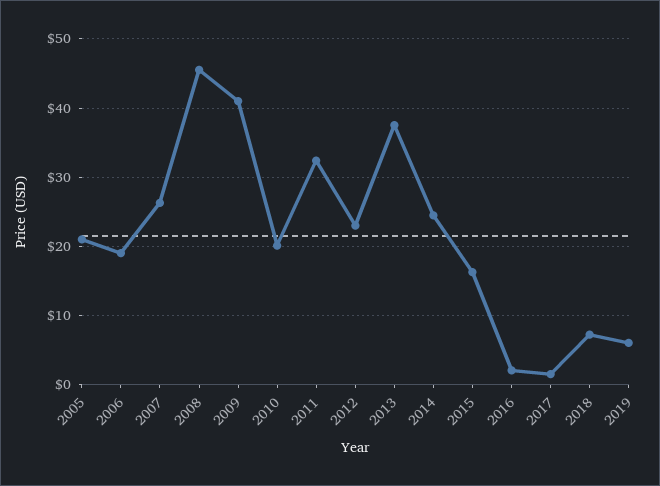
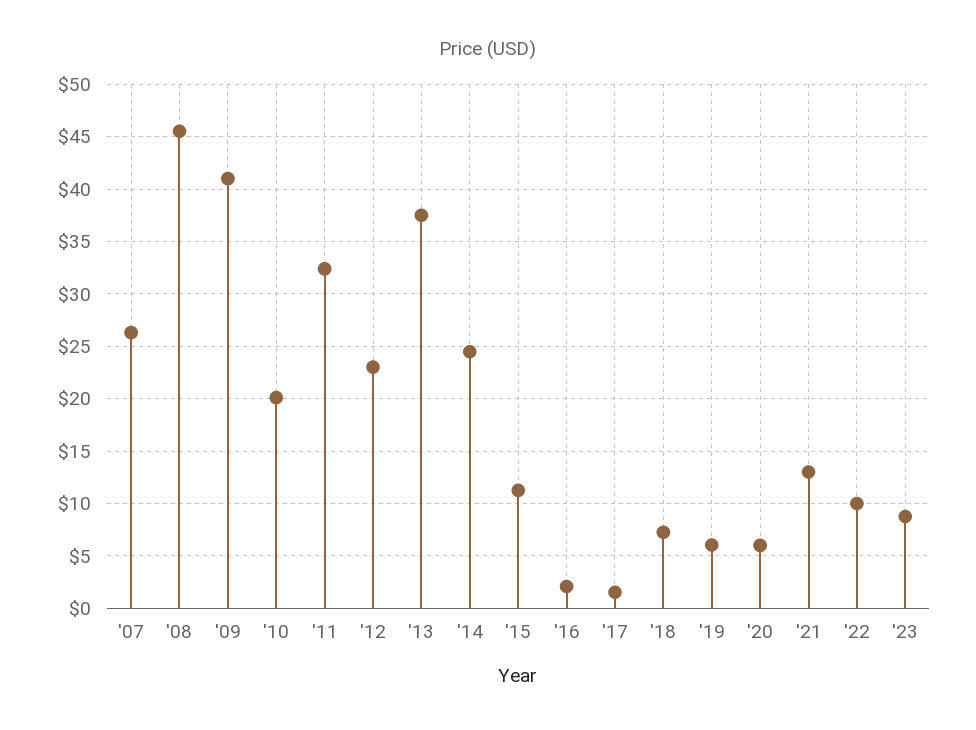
2005: 21 -> none
2006: 19 -> none
2015: 16 -> 11
'20: none -> 6
'21: none -> 13
'22: none -> 10
'23: none -> 9

